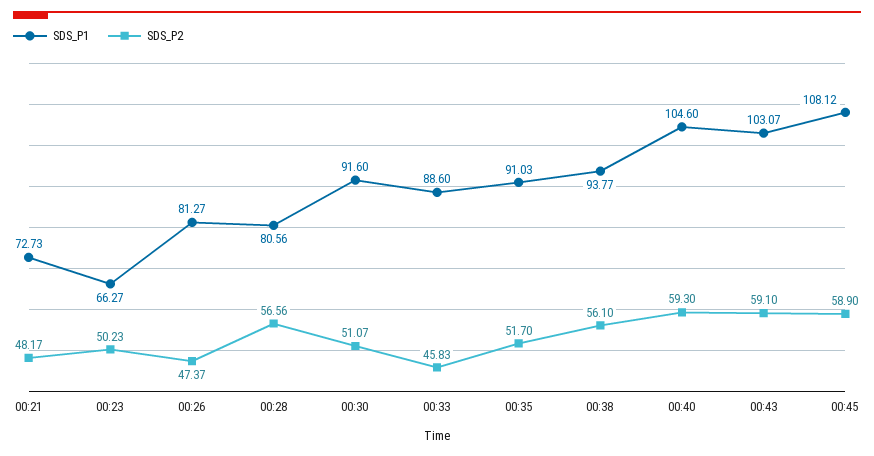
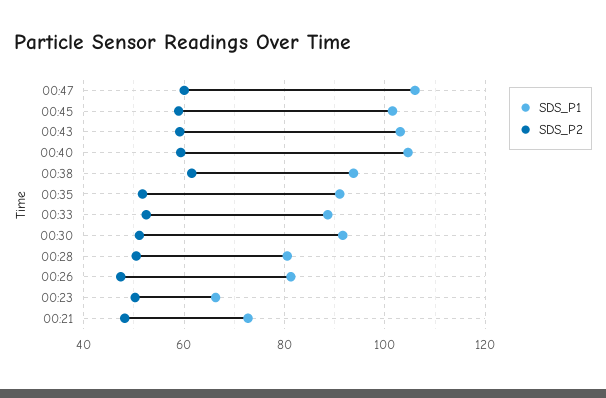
SDS_P2, 00:28: 56.56 -> 50
SDS_P2, 00:33: 45.83 -> 52
SDS_P2, 00:38: 56.1 -> 62
SDS_P1, 00:45: 108.12 -> 102
SDS_P1, 00:47: none -> 106
SDS_P2, 00:47: none -> 60

